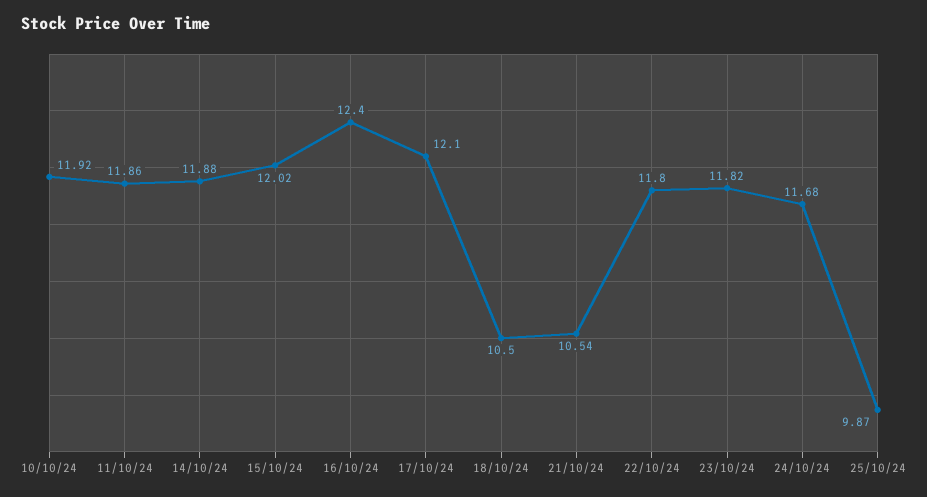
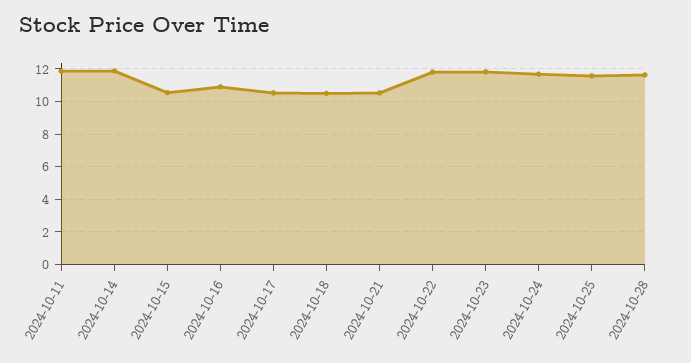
10/10/24: 11.92 -> none
15/10/24: 12.02 -> 10.5
16/10/24: 12.4 -> 11
17/10/24: 12.1 -> 10.5
25/10/24: 9.87 -> 11.5
2024-10-28: none -> 11.5

